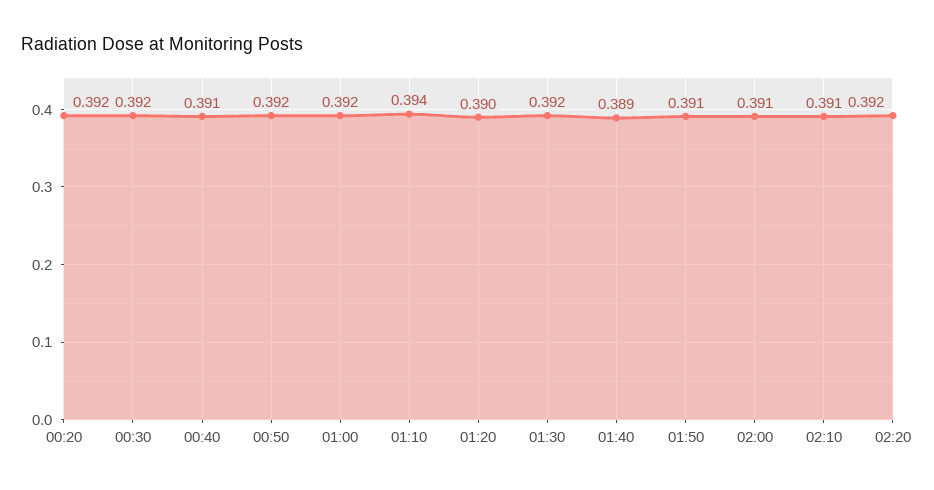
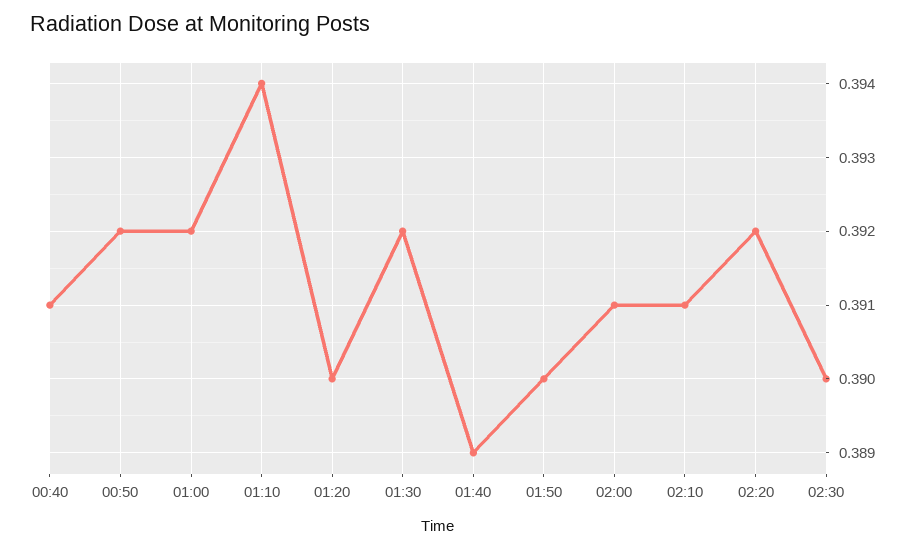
00:20: 0.392 -> none
00:30: 0.392 -> none
01:50: 0.391 -> 0.39
02:30: none -> 0.39

